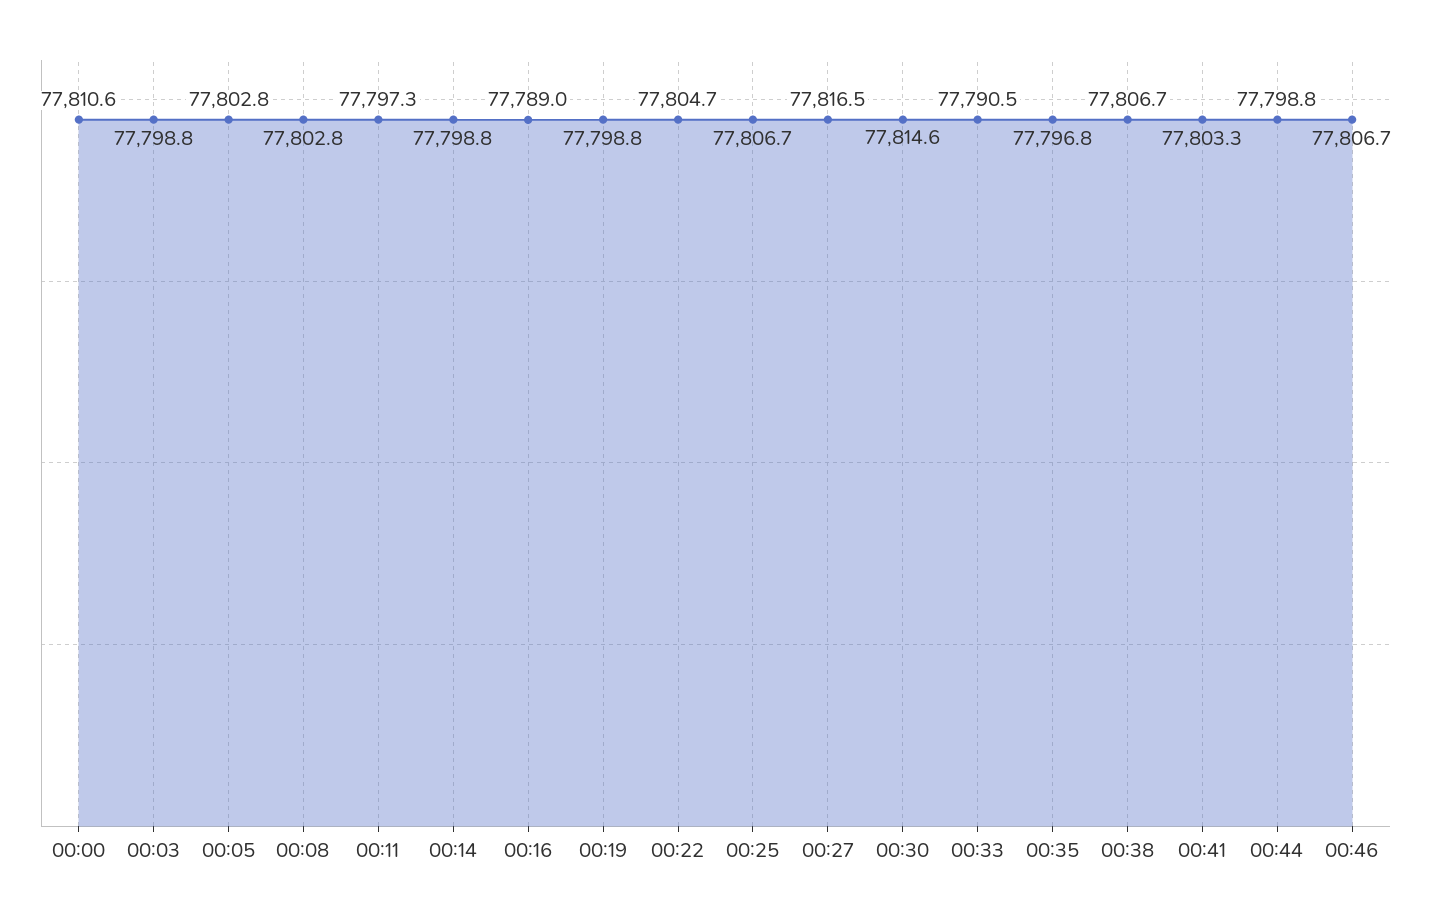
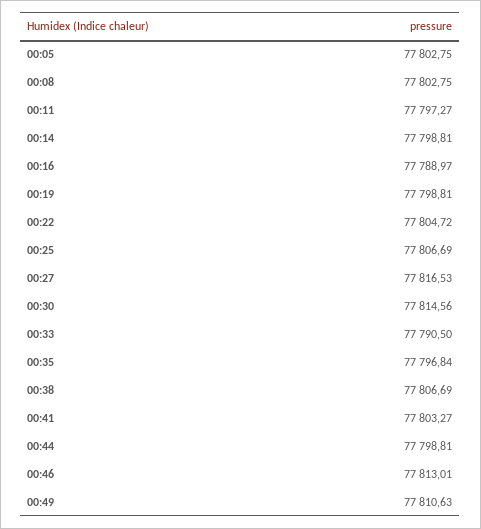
00:00: 77810.6 -> none
00:03: 77798.8 -> none
00:46: 77806.7 -> 77813.01
00:49: none -> 77810.63

